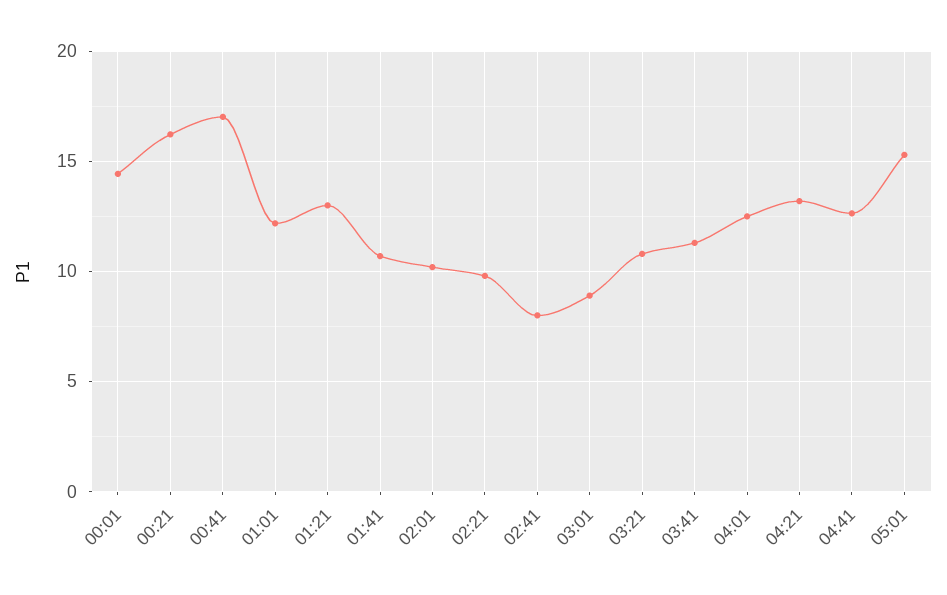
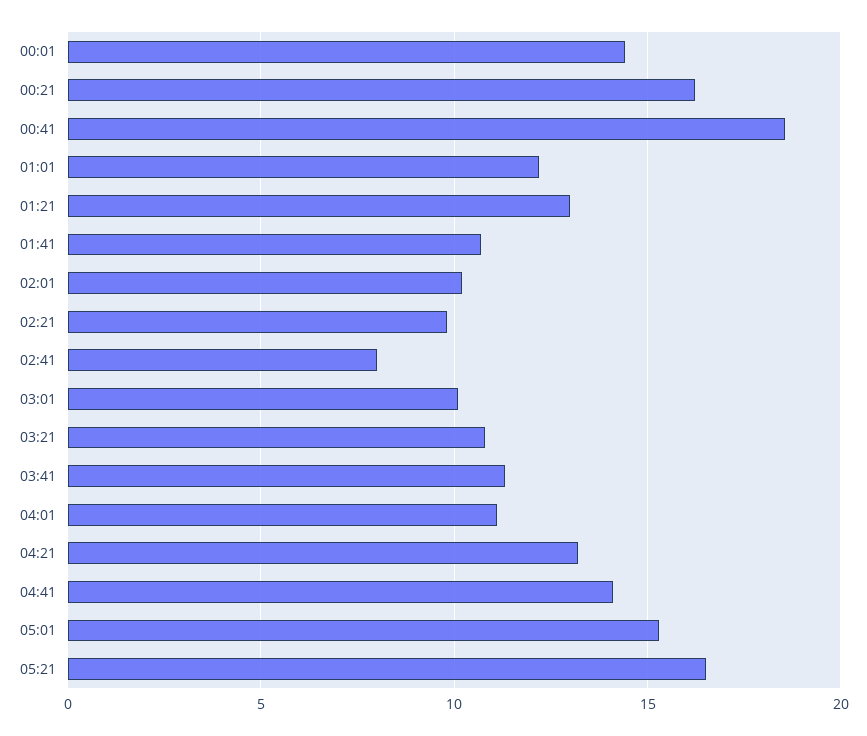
00:41: 17 -> 18.5
03:01: 9 -> 10
04:01: 12.5 -> 11
04:41: 12.5 -> 14
05:21: none -> 16.5

